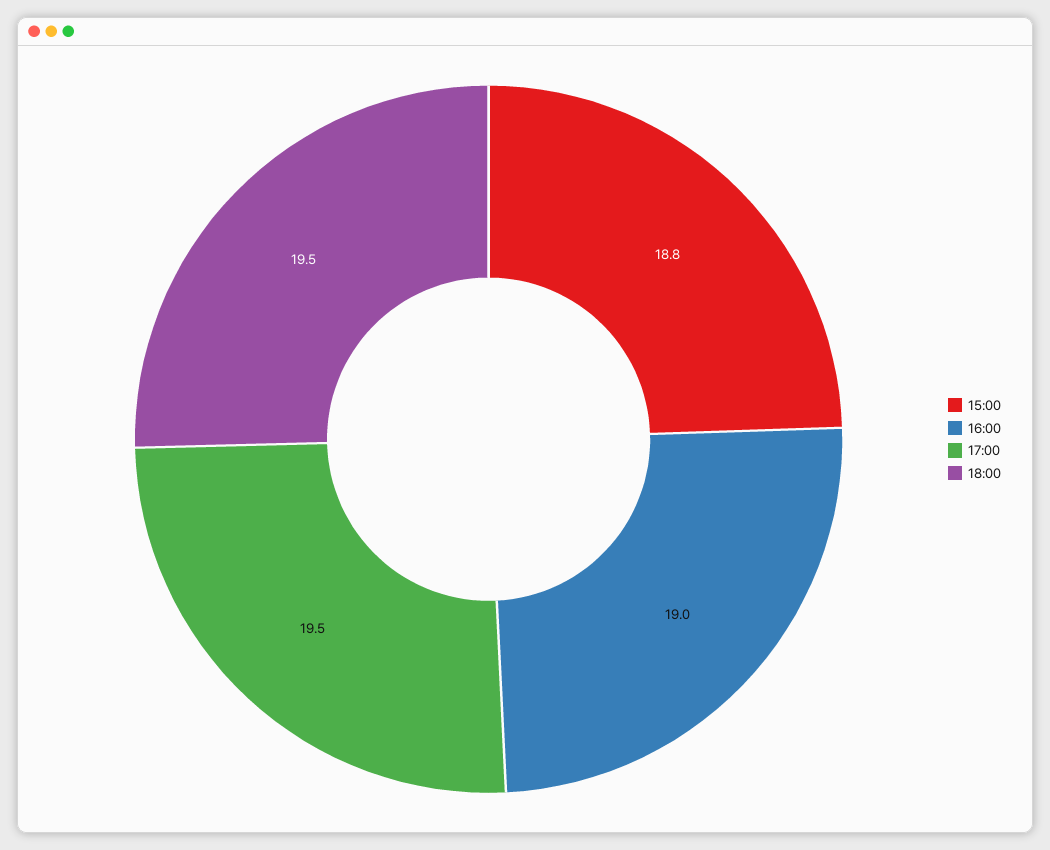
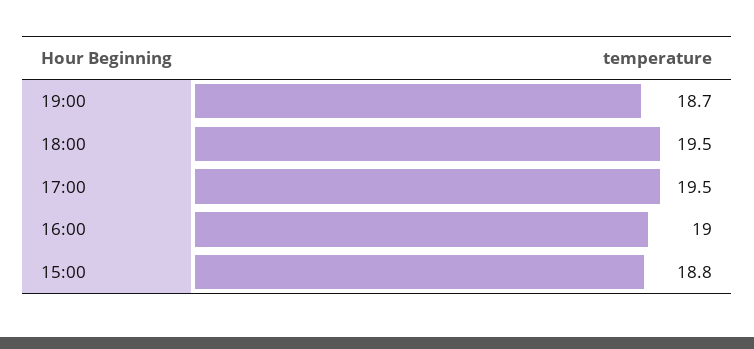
19:00: none -> 18.7

